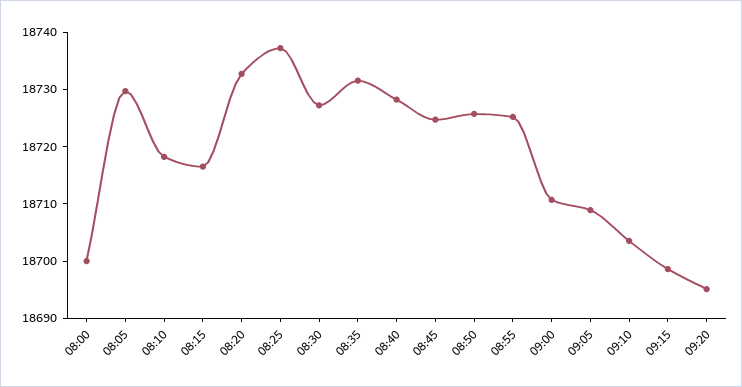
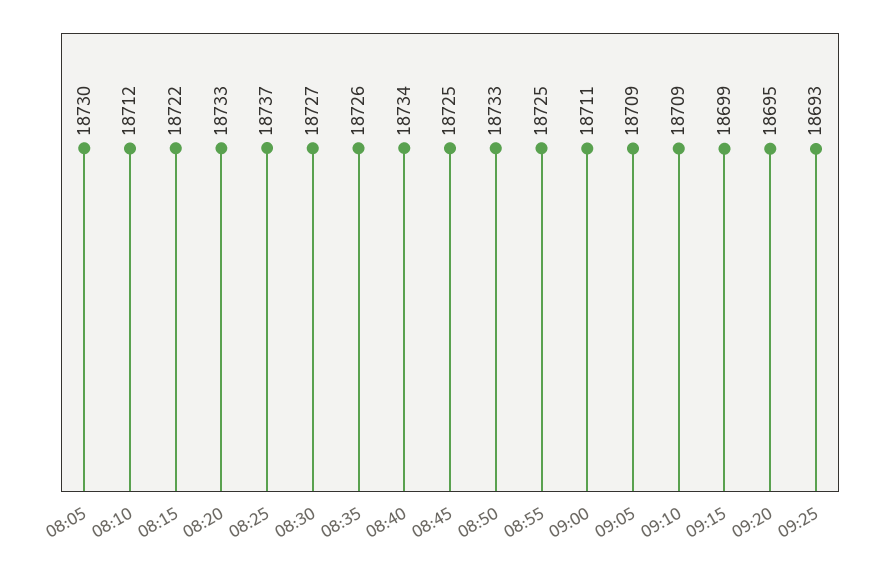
08:00: 18700 -> none
08:10: 18718 -> 18712
08:15: 18716 -> 18722
08:35: 18732 -> 18726
08:40: 18728 -> 18734
08:50: 18726 -> 18733
09:10: 18704 -> 18709
09:25: none -> 18693

